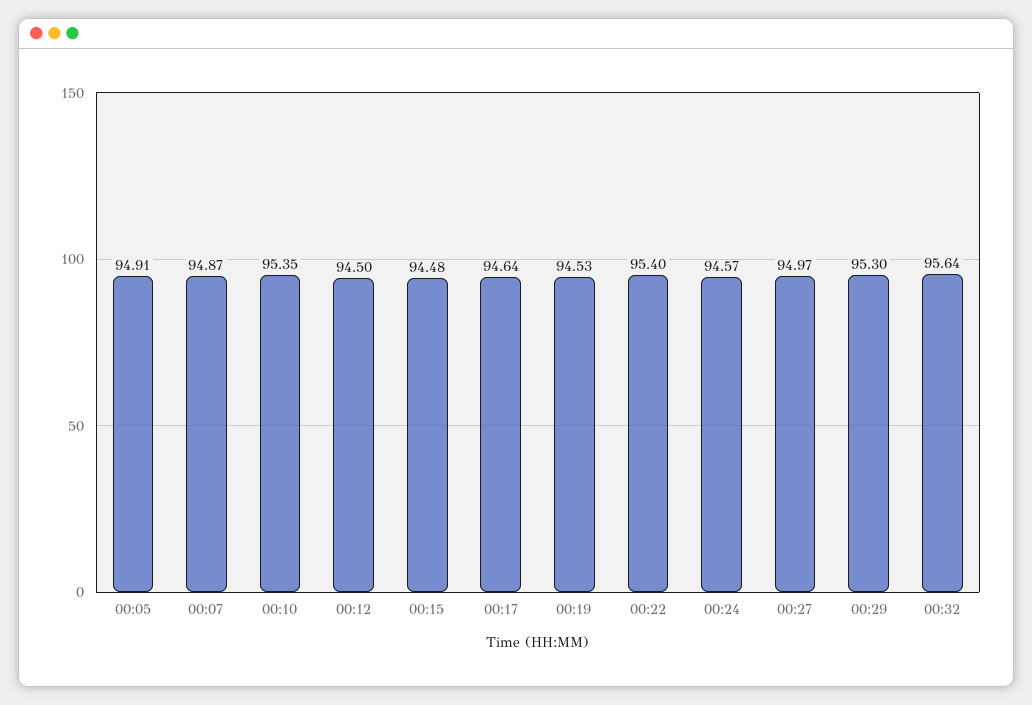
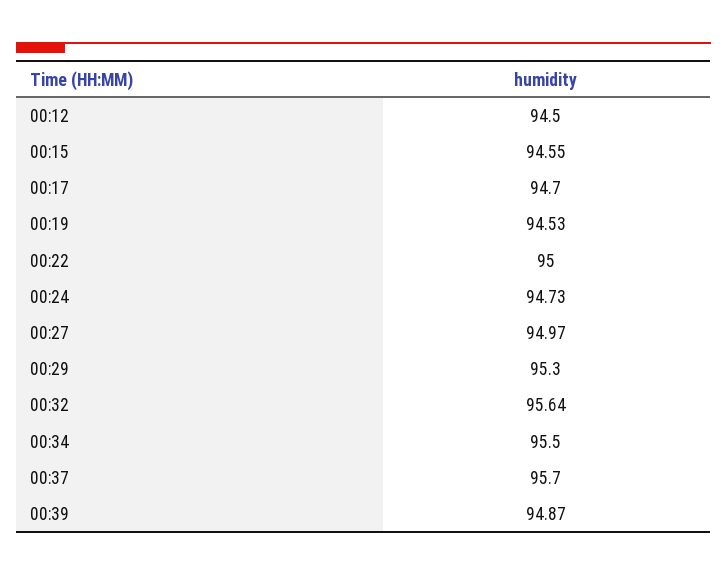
00:05: 94.91 -> none
00:07: 94.87 -> none
00:10: 95.35 -> none
00:15: 94.48 -> 94.55
00:17: 94.64 -> 94.7
00:22: 95.4 -> 95
00:24: 94.57 -> 94.73
00:34: none -> 95.5
00:37: none -> 95.7
00:39: none -> 94.87

